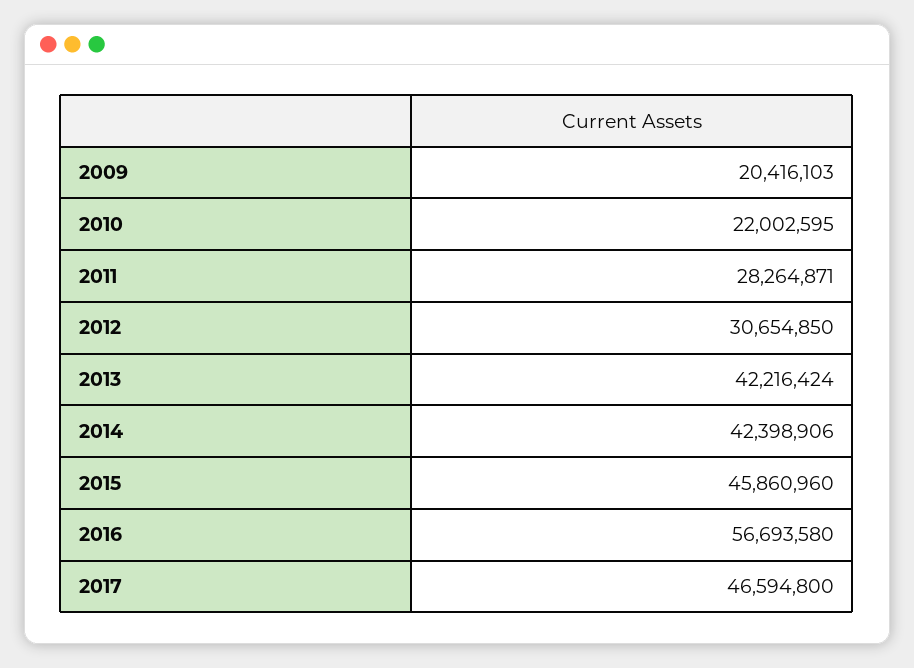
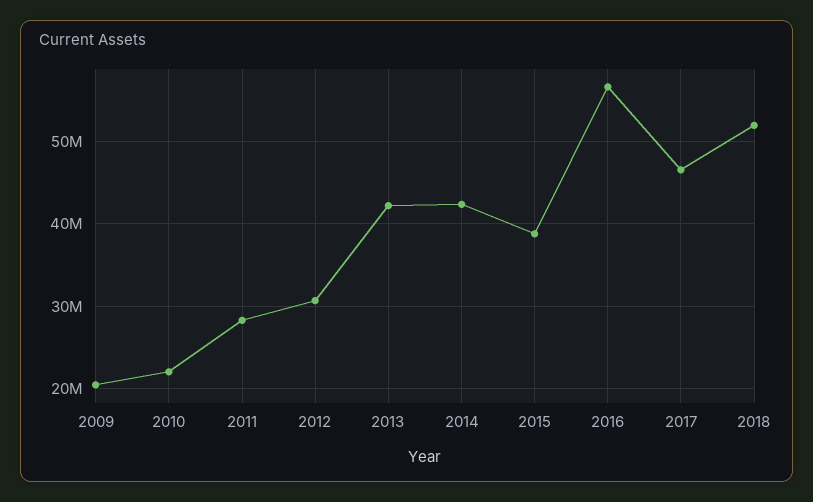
2015: 45860960 -> 39000000
2018: none -> 52000000

